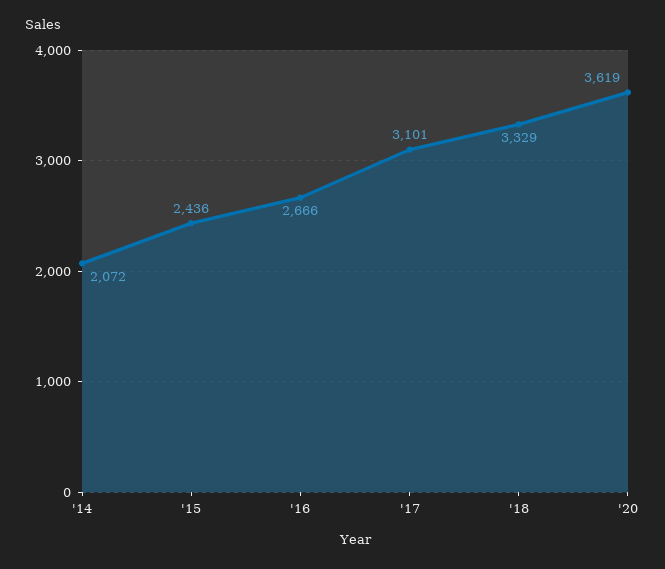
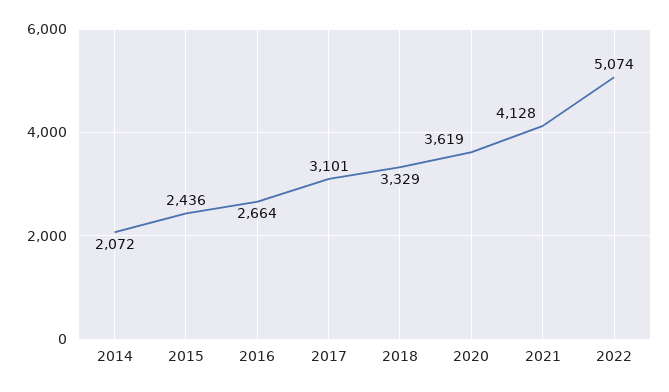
'16: 2666 -> 2664
2021: none -> 4128
2022: none -> 5074

